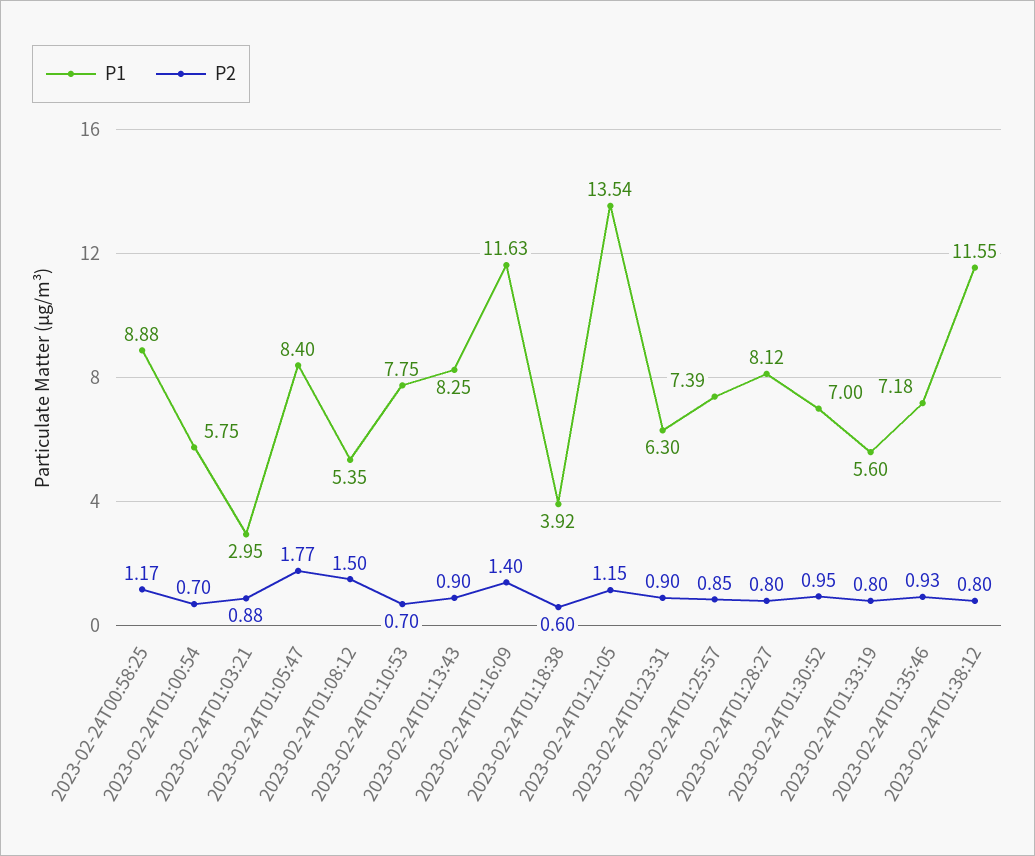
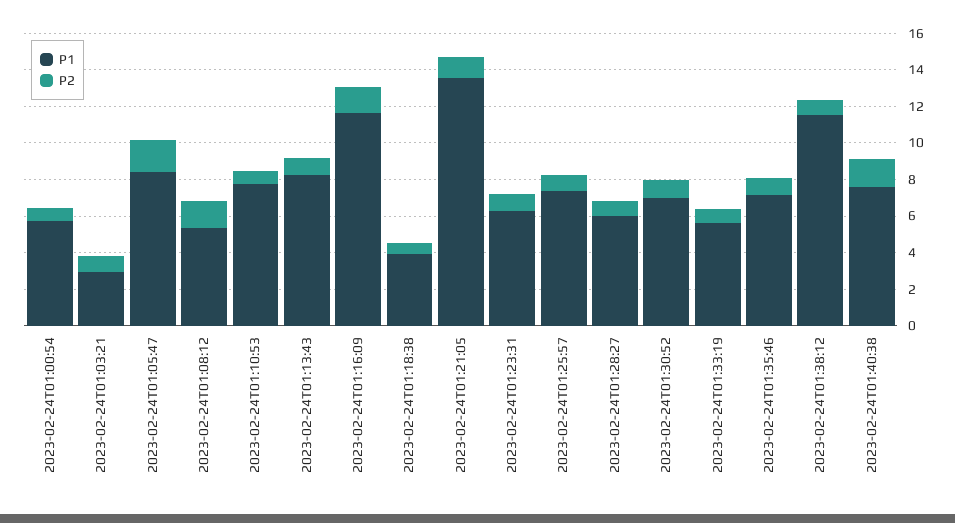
P1, 2023-02-24T00:58:25: 8.88 -> none
P2, 2023-02-24T00:58:25: 1.17 -> none
P1, 2023-02-24T01:28:27: 8.12 -> 6
P1, 2023-02-24T01:40:38: none -> 7.5
P2, 2023-02-24T01:40:38: none -> 1.5

